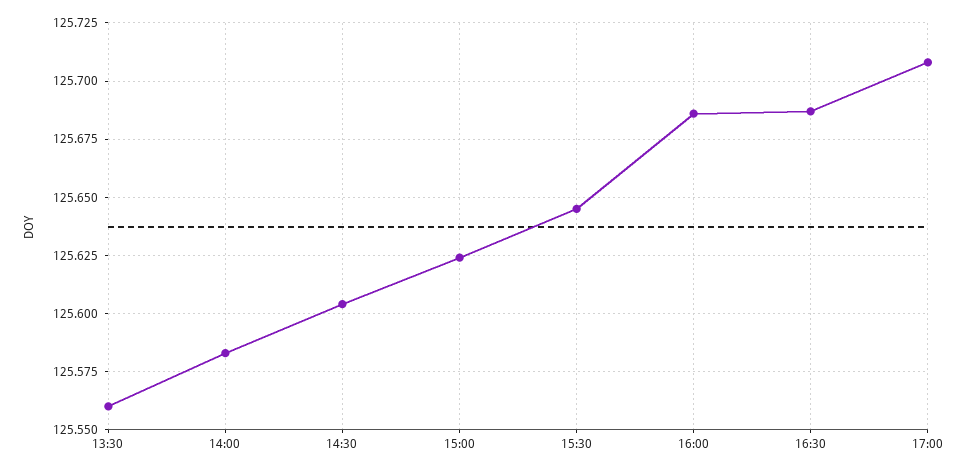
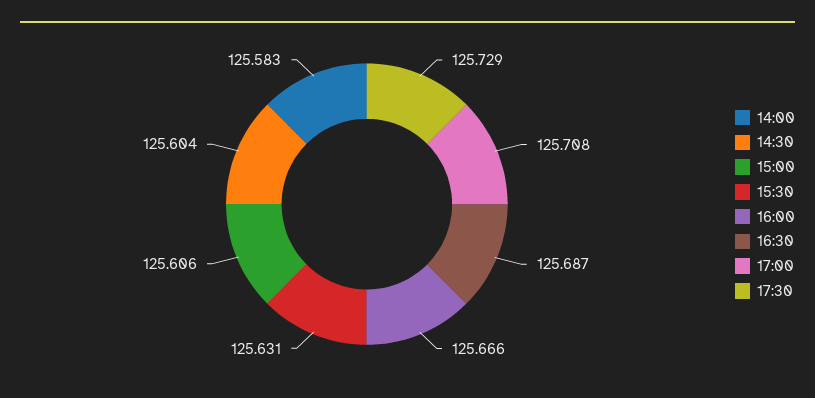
13:30: 125.56 -> none
15:00: 125.625 -> 125.606
15:30: 125.645 -> 125.631
16:00: 125.685 -> 125.666
17:30: none -> 125.729

